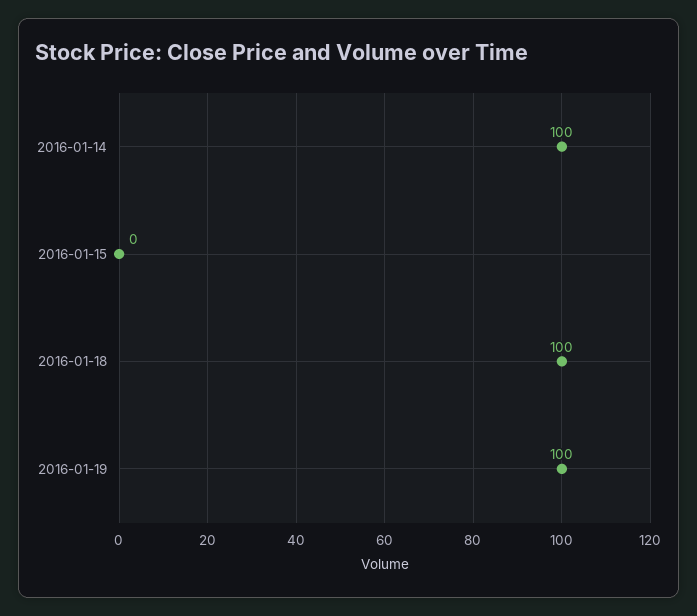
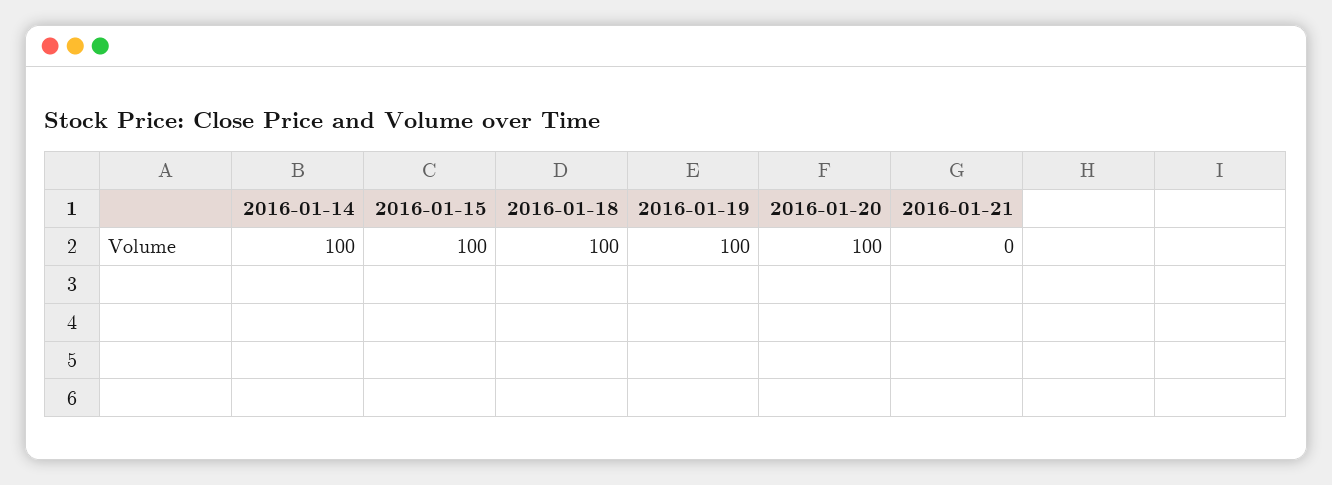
2016-01-15: 0 -> 100
2016-01-20: none -> 100
2016-01-21: none -> 0

